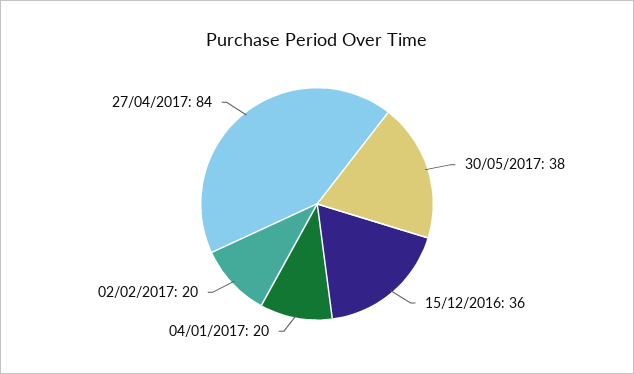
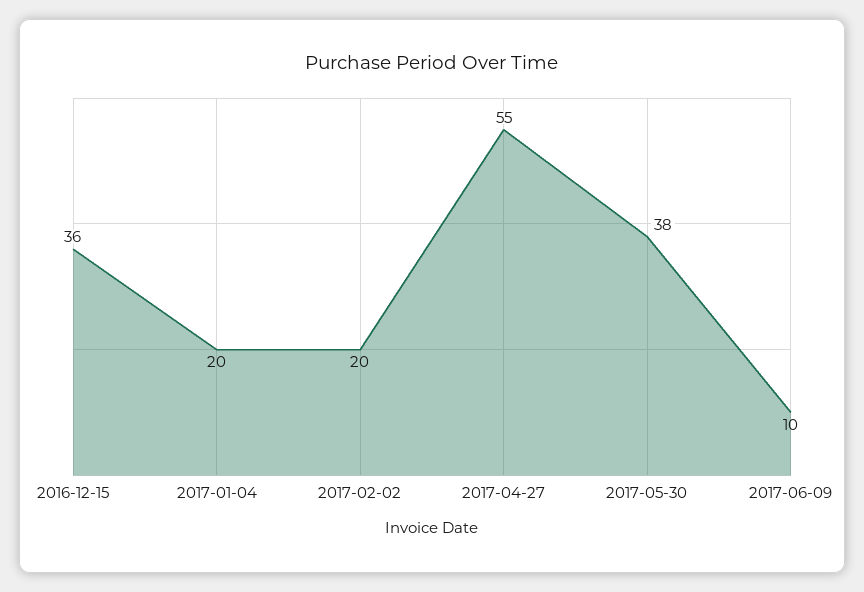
27/04/2017: 84 -> 55
2017-06-09: none -> 10

